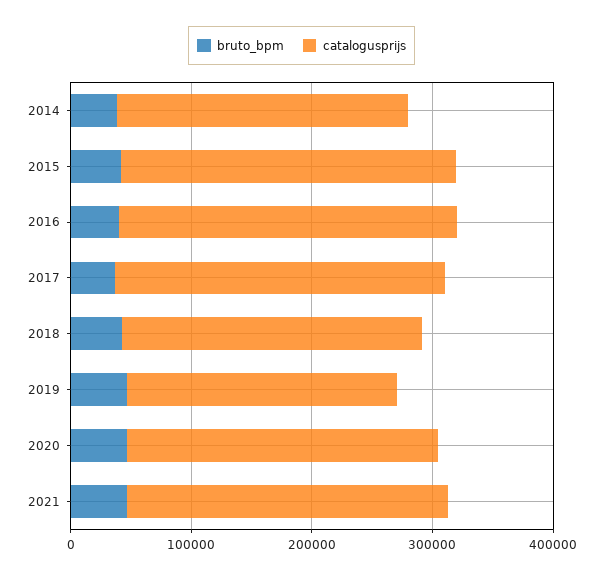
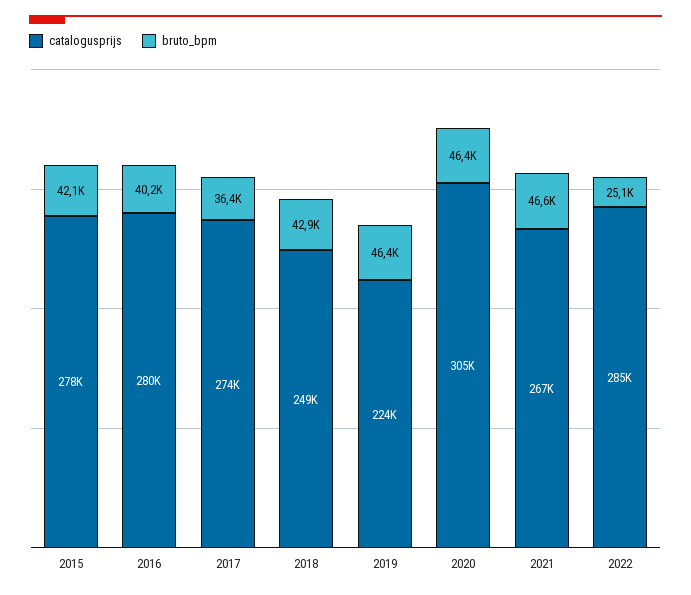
bruto_bpm, 2014: 40000 -> none
catalogusprijs, 2014: 240000 -> none
catalogusprijs, 2020: 260000 -> 305000
catalogusprijs, 2022: none -> 285000
bruto_bpm, 2022: none -> 25100

